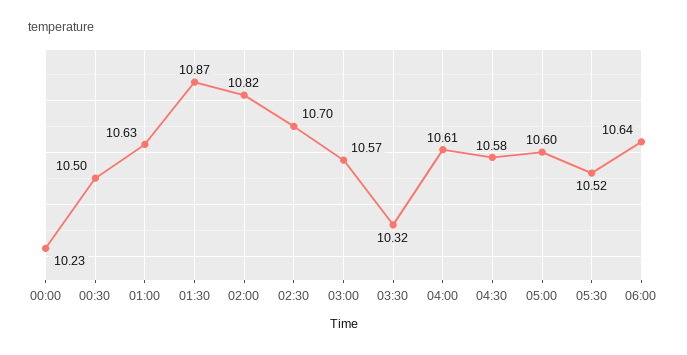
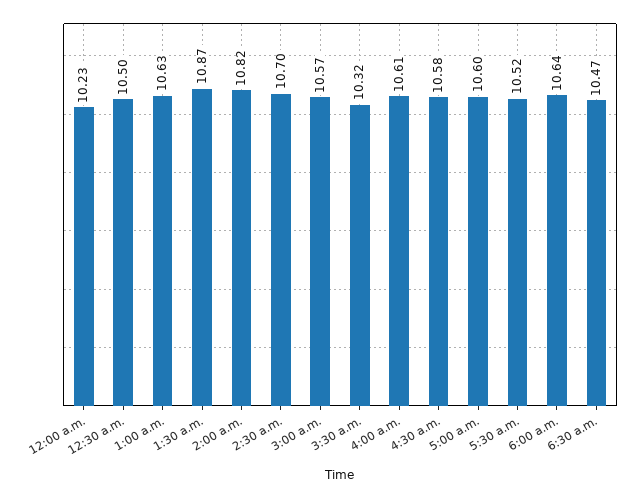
6:30 a.m.: none -> 10.47

